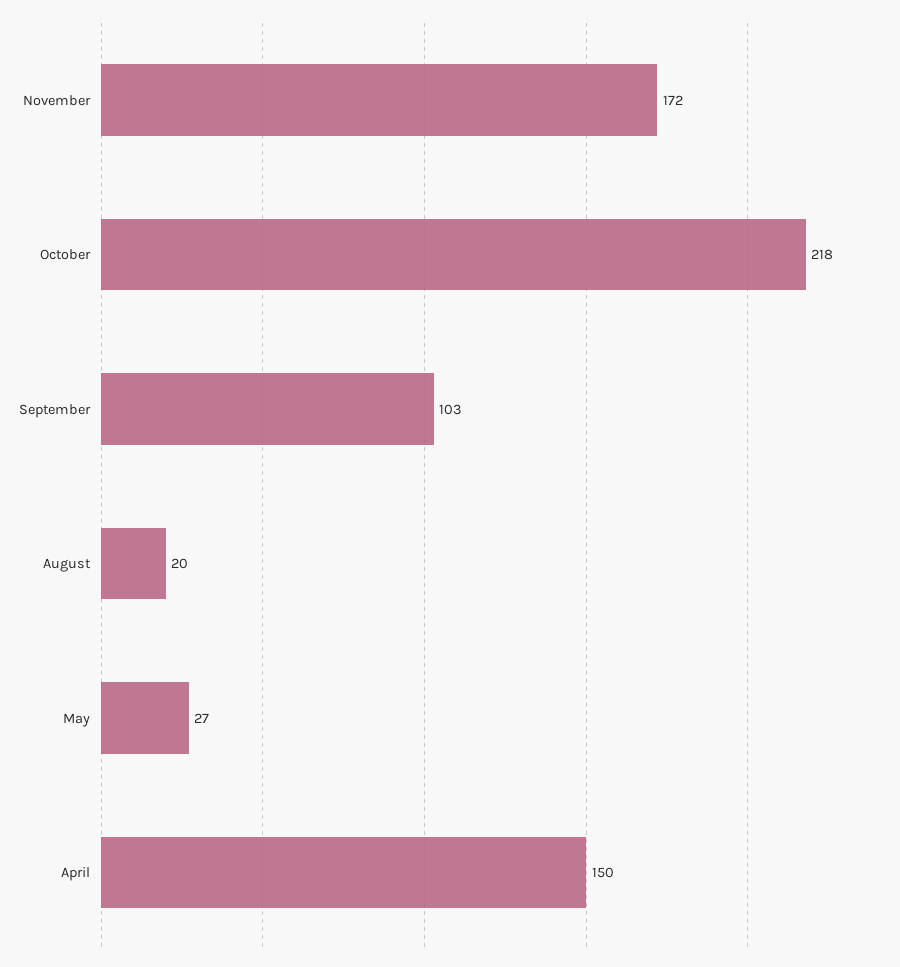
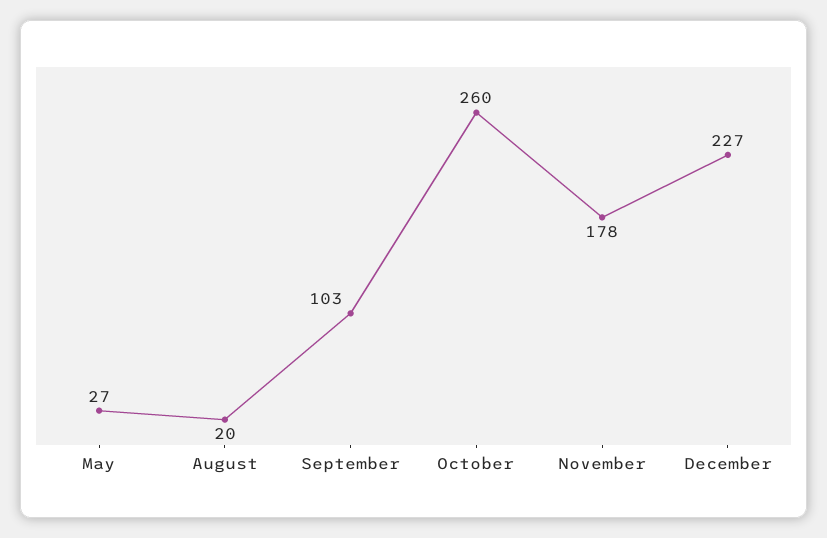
November: 172 -> 178
October: 218 -> 260
April: 150 -> none
December: none -> 227

